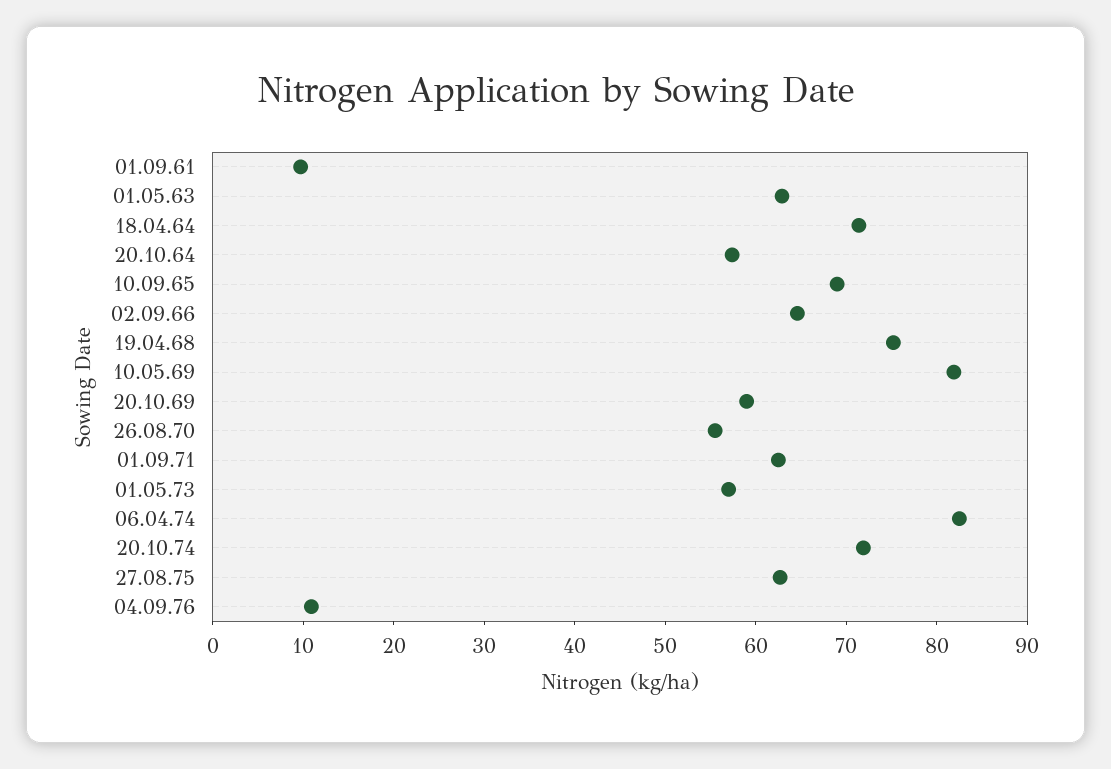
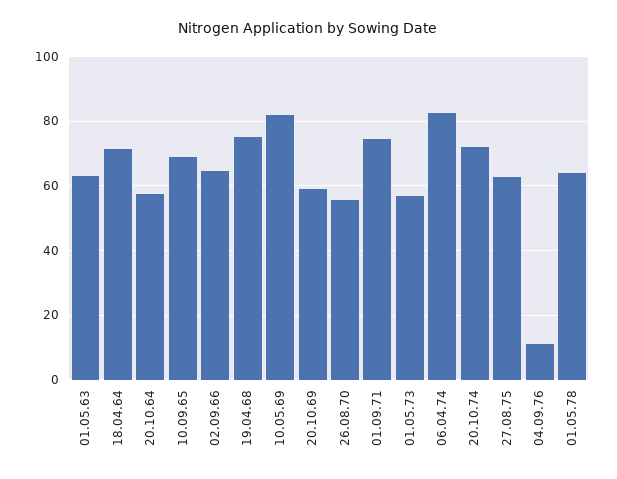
01.09.61: 10 -> none
01.09.71: 62 -> 74
01.05.78: none -> 64

